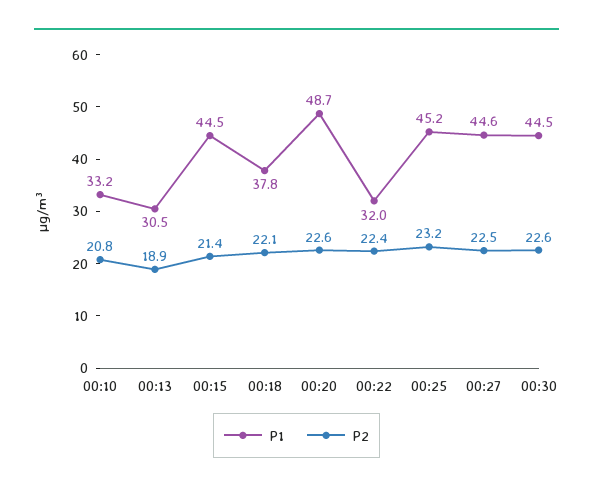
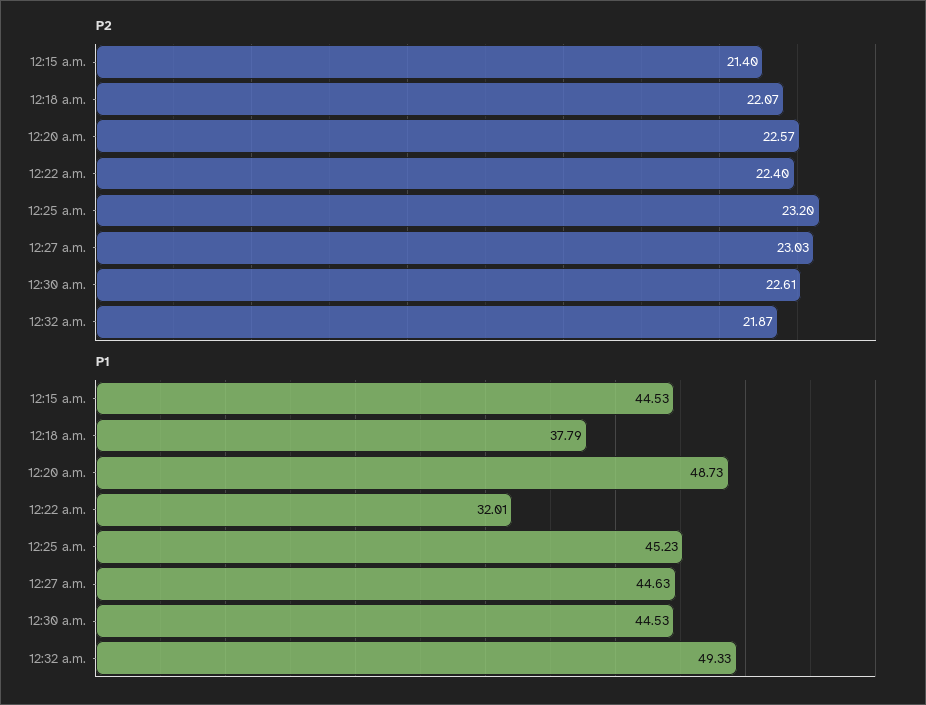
P1, 00:10: 33.2 -> none
P2, 00:10: 20.8 -> none
P1, 00:13: 30.5 -> none
P2, 00:13: 18.9 -> none
P2, 00:27: 22.5 -> 23.03
P2, 12:32 a.m.: none -> 21.87
P1, 12:32 a.m.: none -> 49.33

